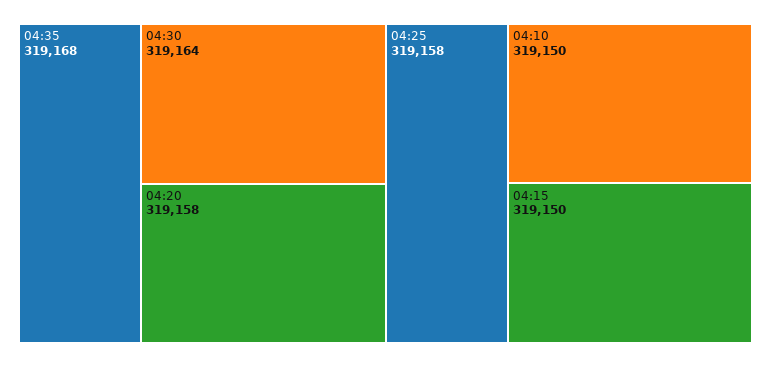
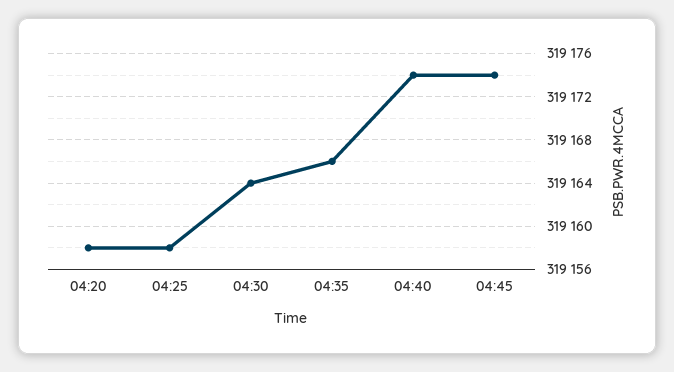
04:35: 319168 -> 319166
04:10: 319150 -> none
04:15: 319150 -> none
04:40: none -> 319174
04:45: none -> 319174

